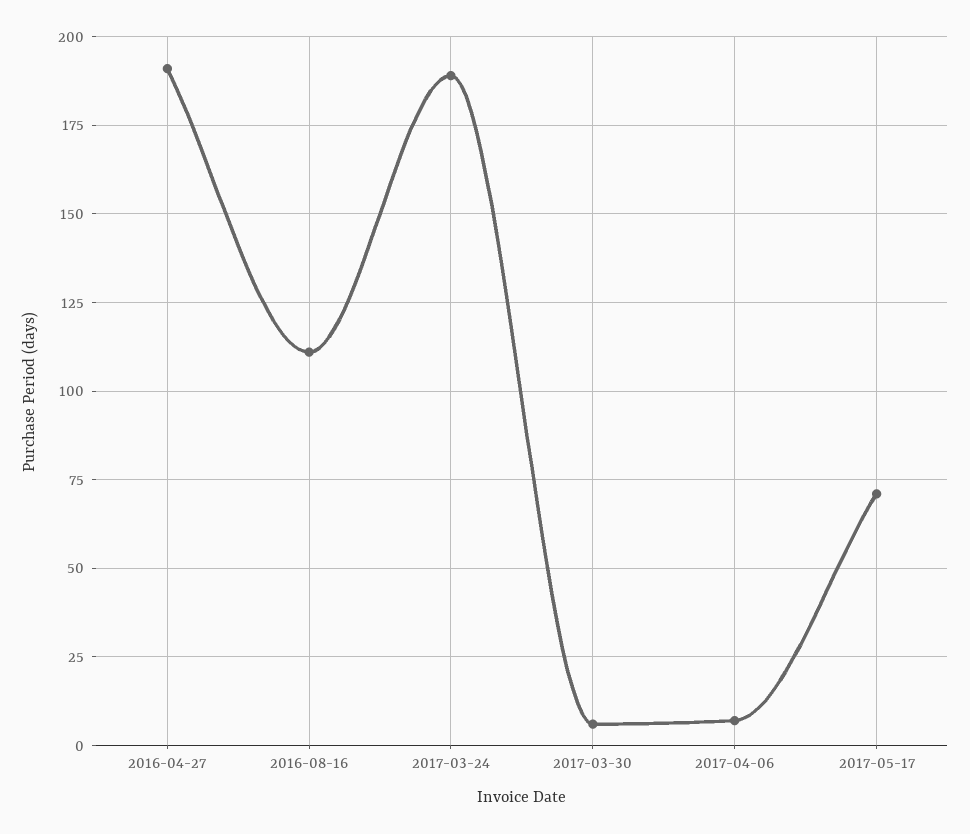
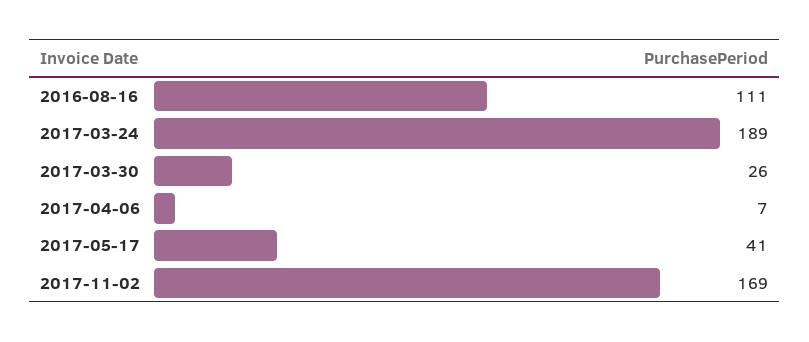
2016-04-27: 190 -> none
2017-03-30: 5 -> 26
2017-05-17: 70 -> 41
2017-11-02: none -> 169

